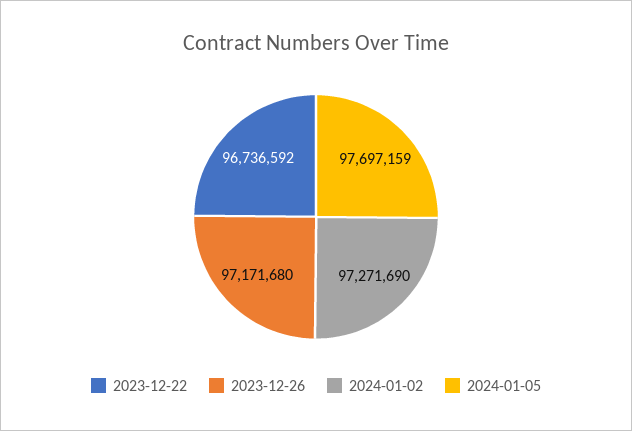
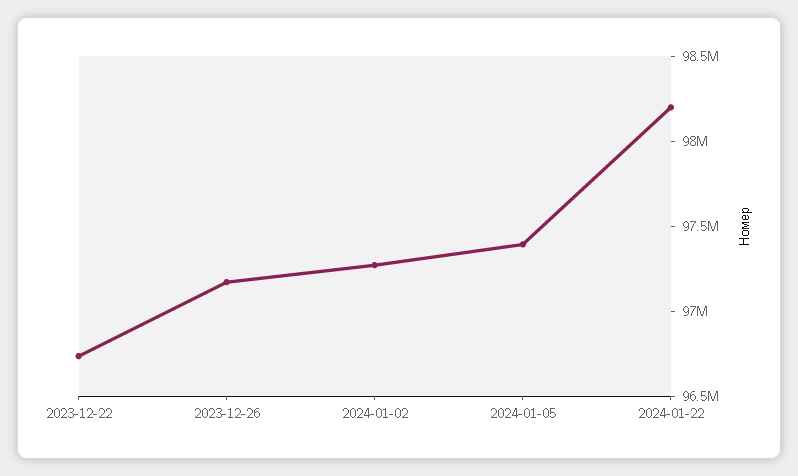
2024-01-05: 97697159 -> 97400000
2024-01-22: none -> 98200000

